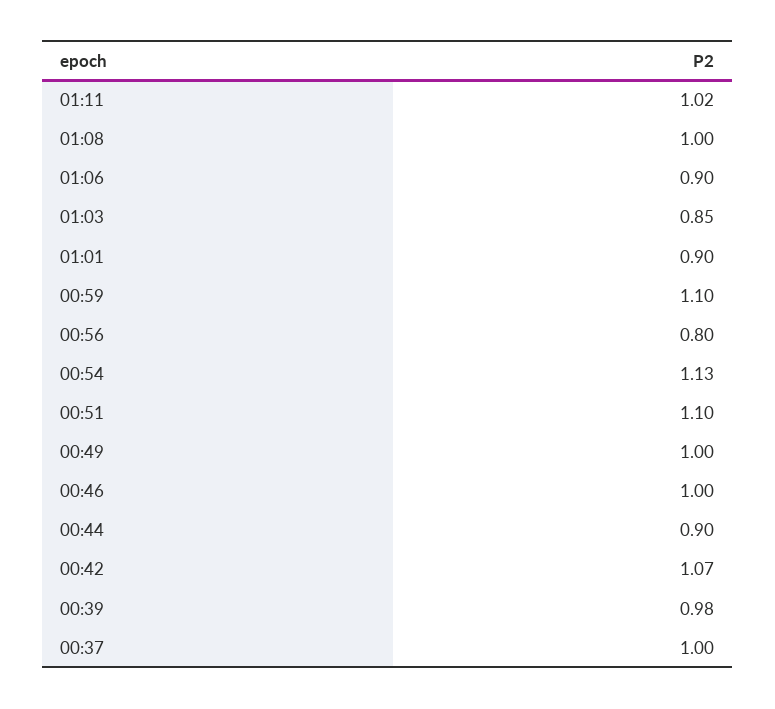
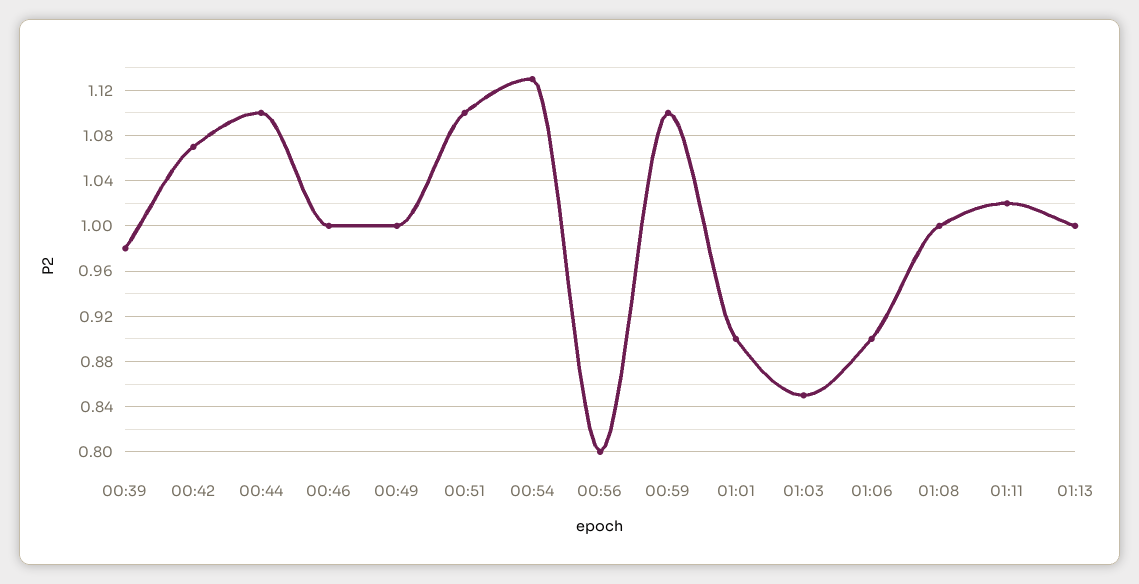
00:44: 0.9 -> 1.1
00:37: 1 -> none
01:13: none -> 1

